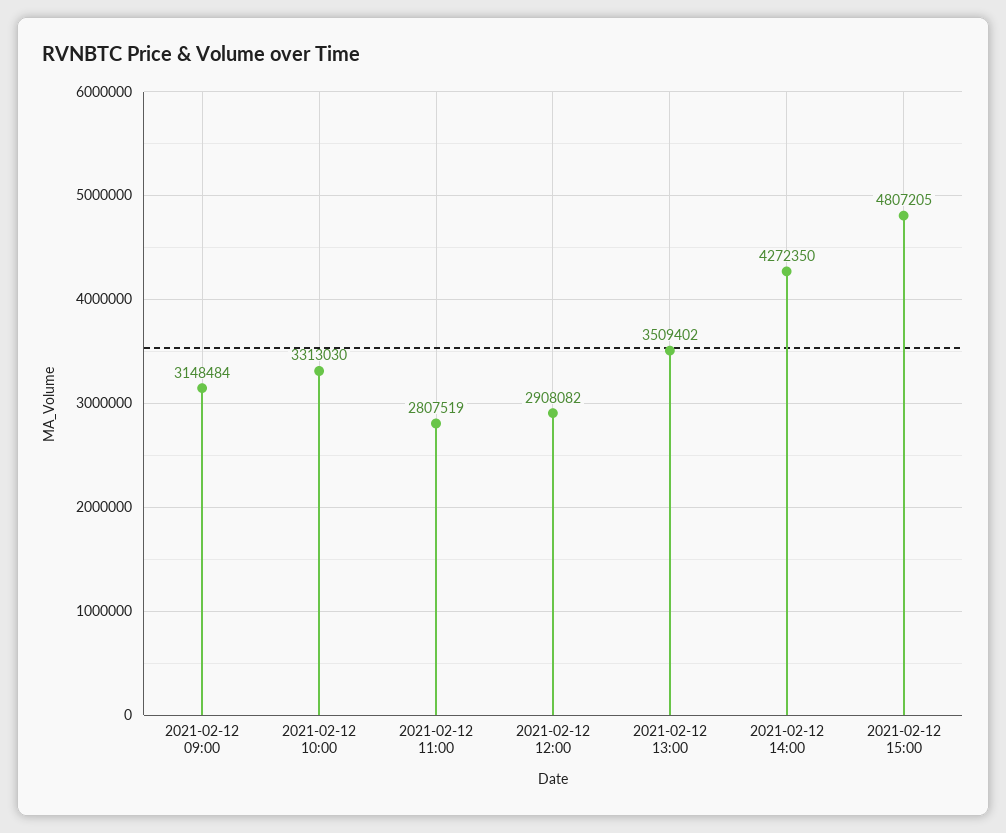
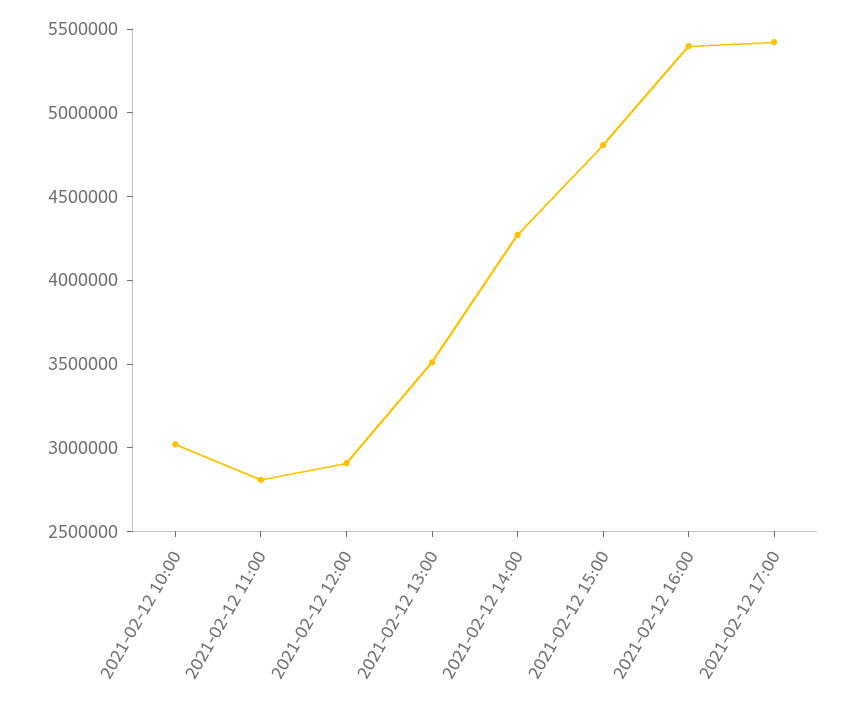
2021-02-12 09:00: 3148484 -> none
2021-02-12 10:00: 3313030 -> 3000000
2021-02-12 16:00: none -> 5400000
2021-02-12 17:00: none -> 5400000

